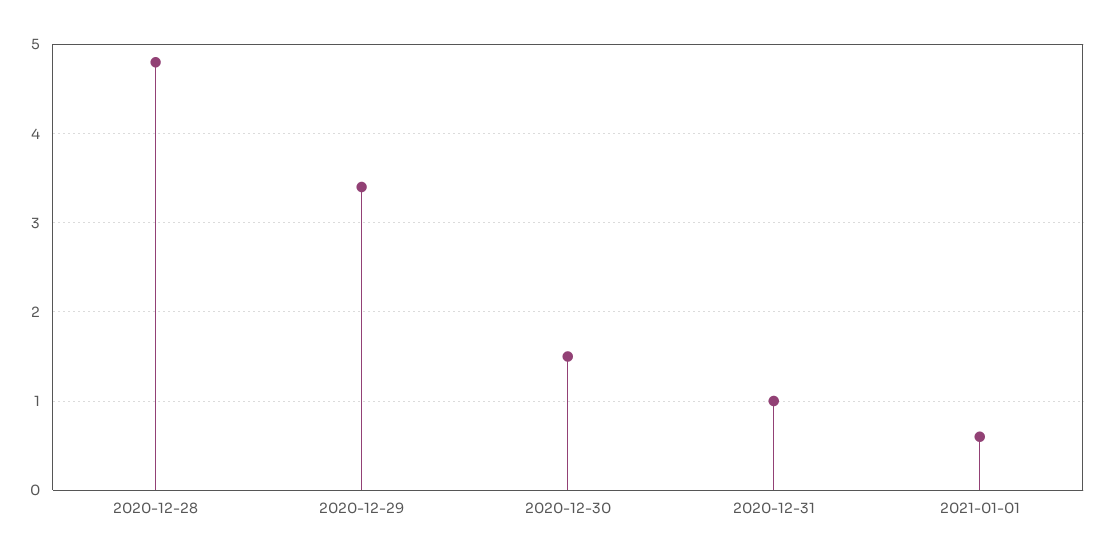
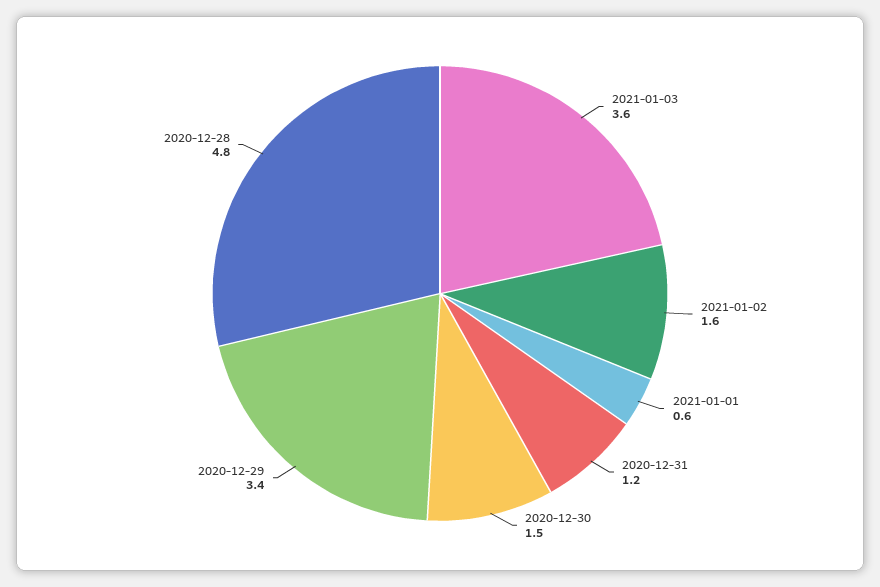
2020-12-31: 1 -> 1.2
2021-01-03: none -> 3.6
2021-01-02: none -> 1.6

